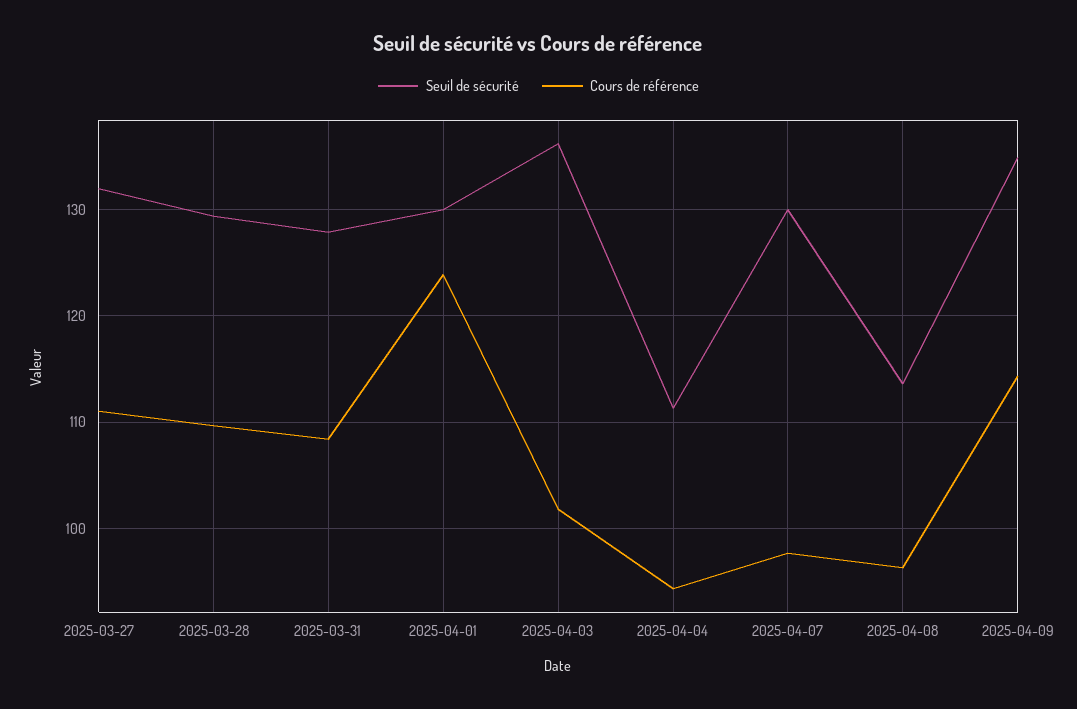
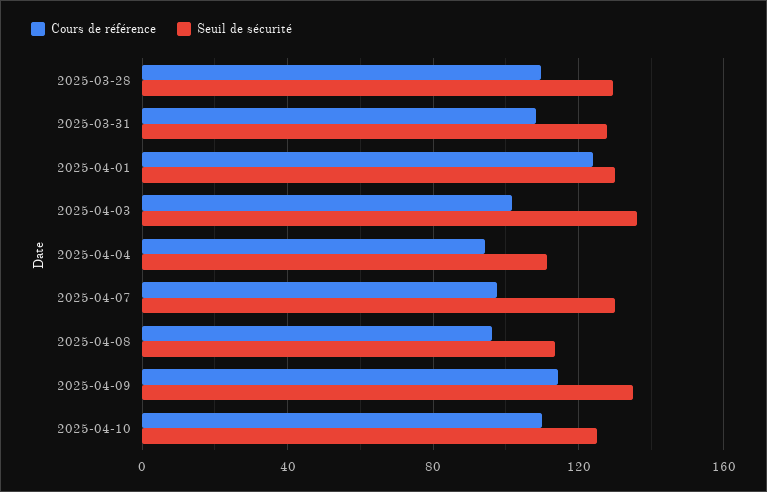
Seuil de sécurité, 2025-03-27: 132 -> none
Cours de référence, 2025-03-27: 111 -> none
Cours de référence, 2025-04-10: none -> 110
Seuil de sécurité, 2025-04-10: none -> 125

